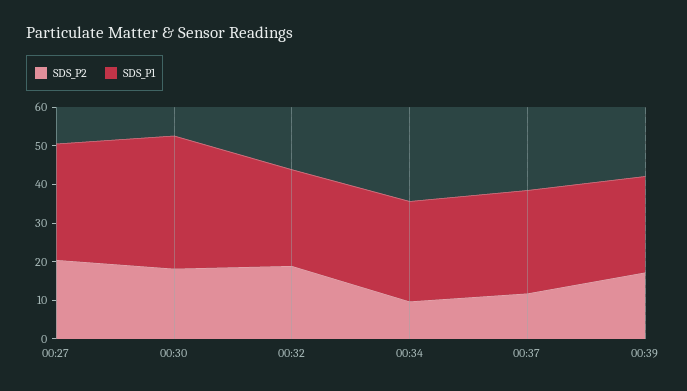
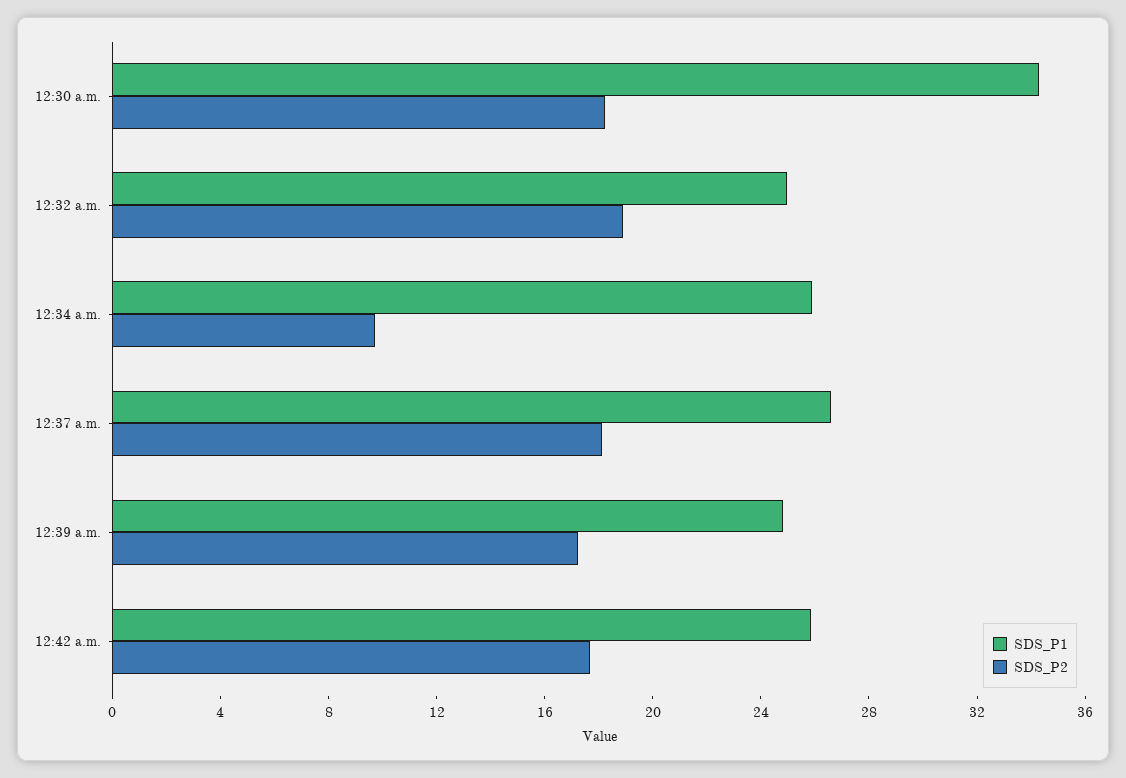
SDS_P2, 00:27: 20 -> none
SDS_P1, 00:27: 30 -> none
SDS_P2, 00:37: 12.5 -> 18
SDS_P1, 12:42 a.m.: none -> 26
SDS_P2, 12:42 a.m.: none -> 18

